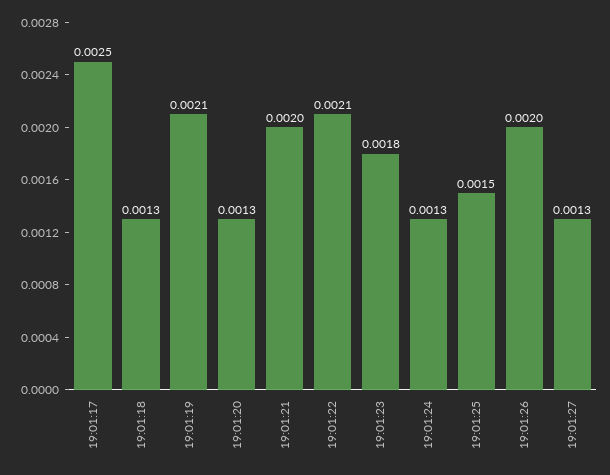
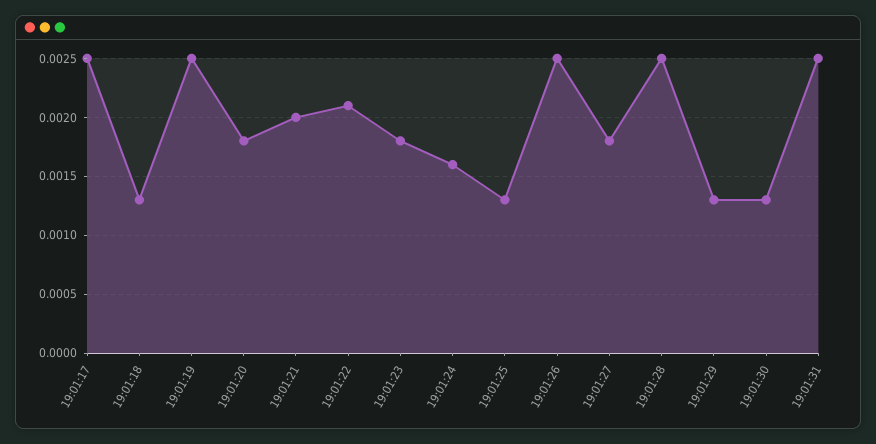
19:01:19: 0.0021 -> 0.0025
19:01:20: 0.0013 -> 0.0018
19:01:24: 0.0013 -> 0.0016
19:01:25: 0.0015 -> 0.0013
19:01:26: 0.002 -> 0.0025
19:01:27: 0.0013 -> 0.0018
19:01:28: none -> 0.0025
19:01:29: none -> 0.0013
19:01:30: none -> 0.0013
19:01:31: none -> 0.0025

